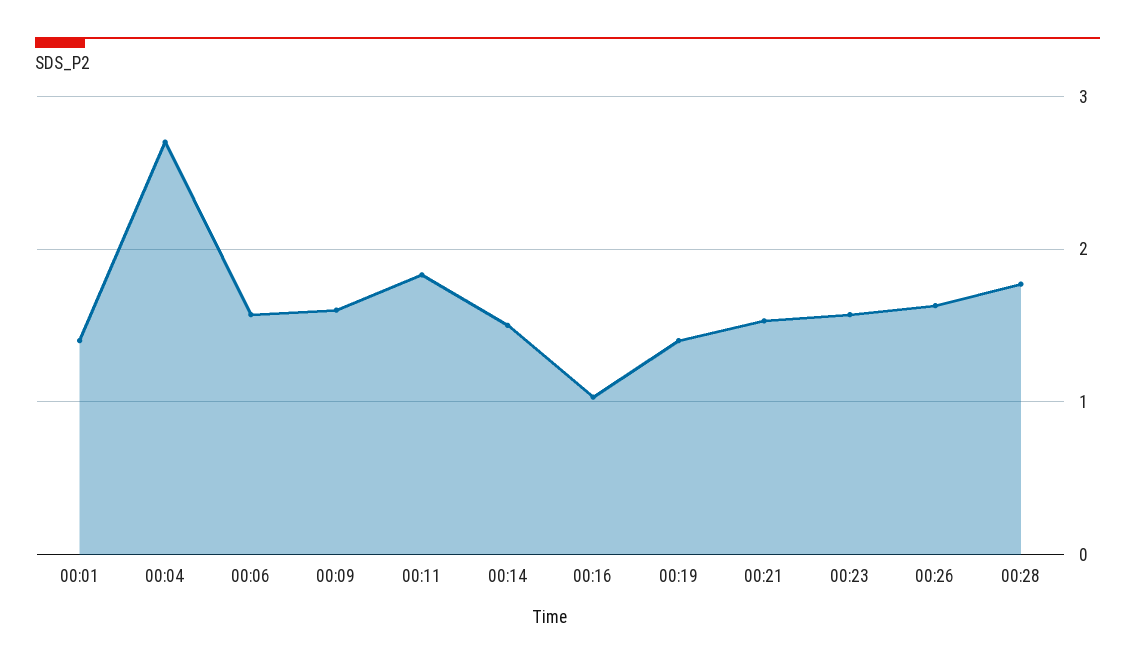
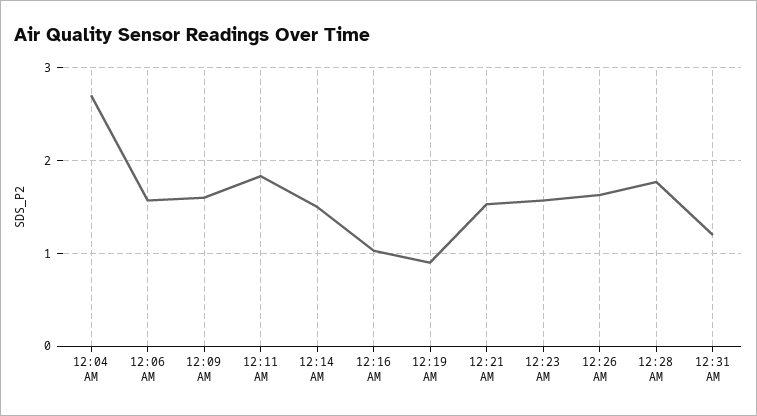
00:01: 1.4 -> none
00:19: 1.4 -> 0.9
12:31 AM: none -> 1.2

